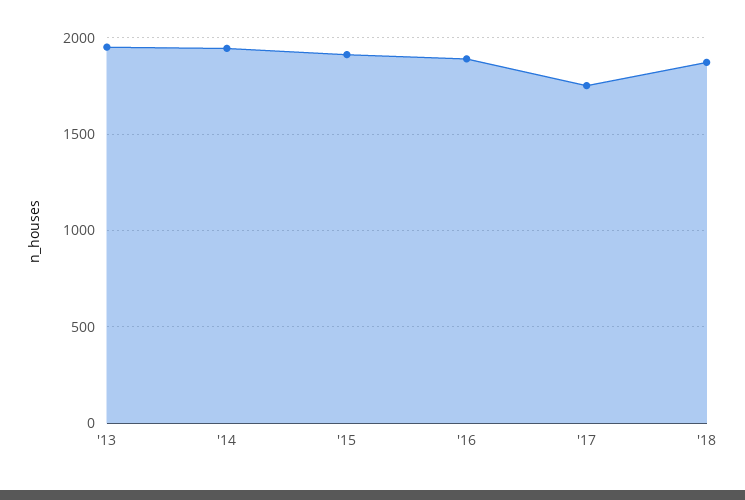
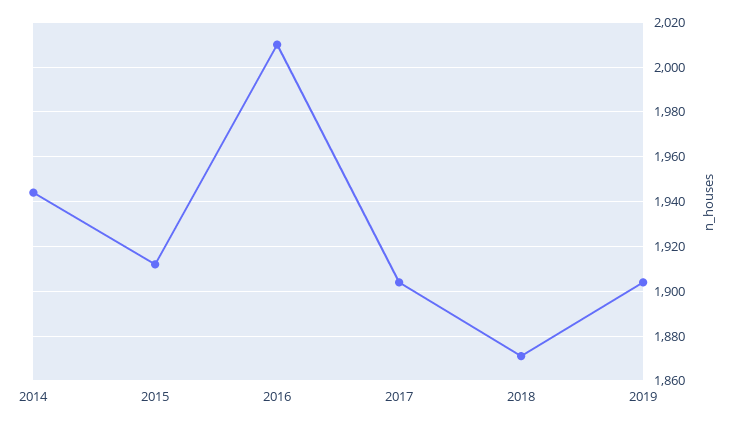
'13: 1950 -> none
'16: 1900 -> 2010
'17: 1750 -> 1905
2019: none -> 1905

